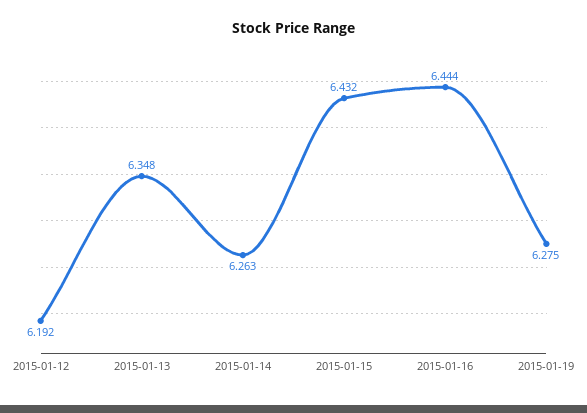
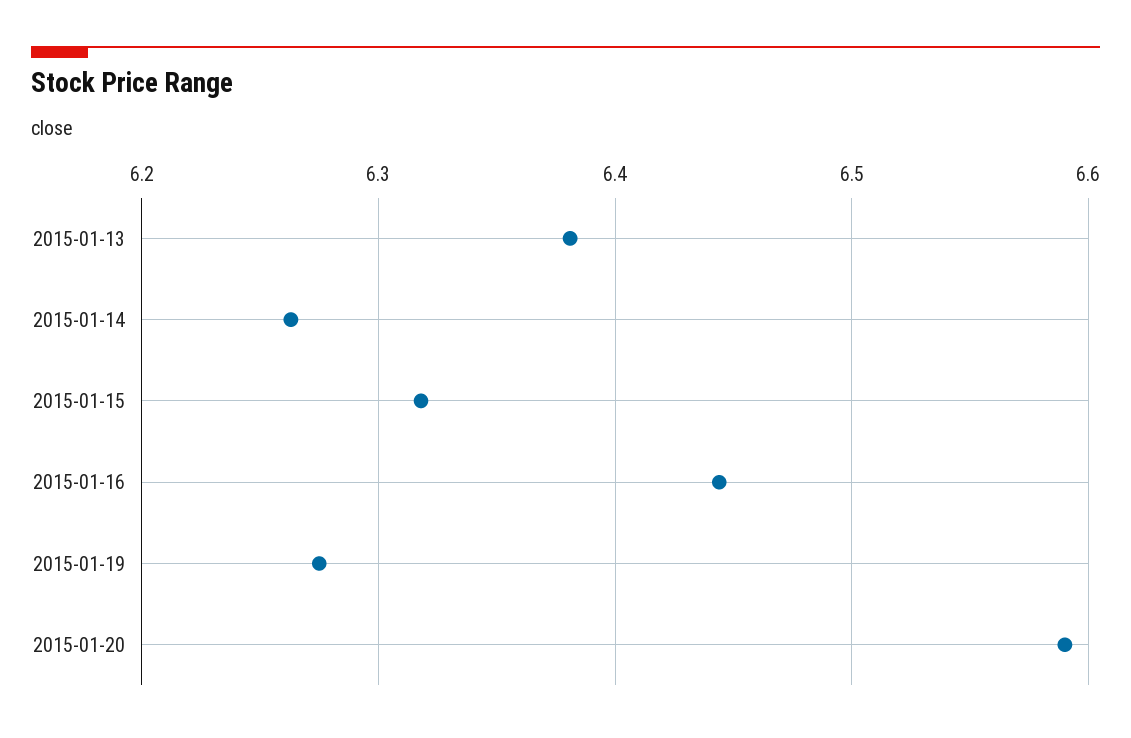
2015-01-12: 6.192 -> none
2015-01-13: 6.348 -> 6.38
2015-01-15: 6.432 -> 6.32
2015-01-20: none -> 6.59

